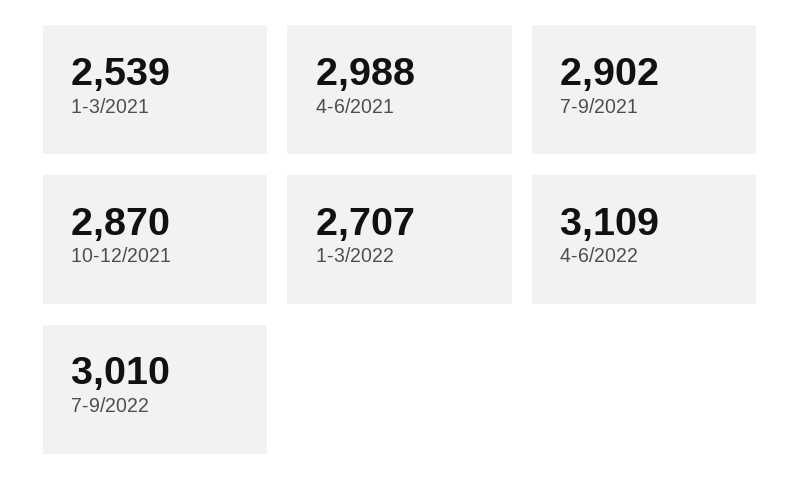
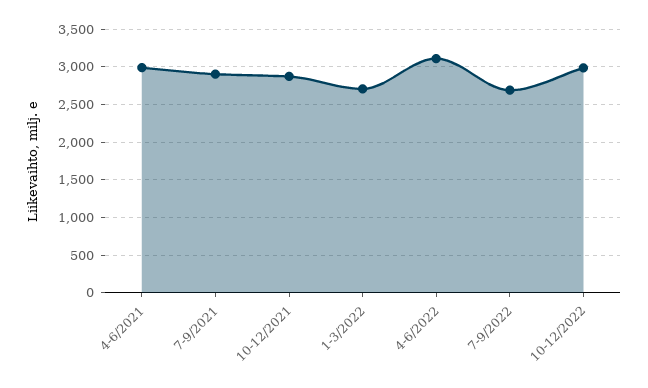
1-3/2021: 2539 -> none
7-9/2022: 3010 -> 2700
10-12/2022: none -> 3000

